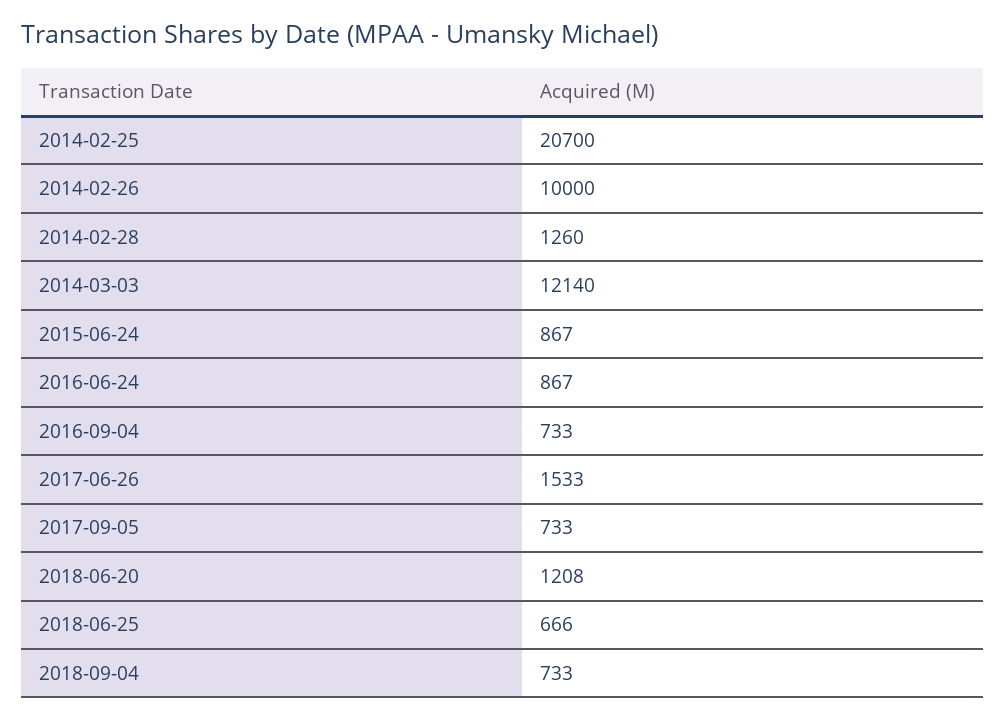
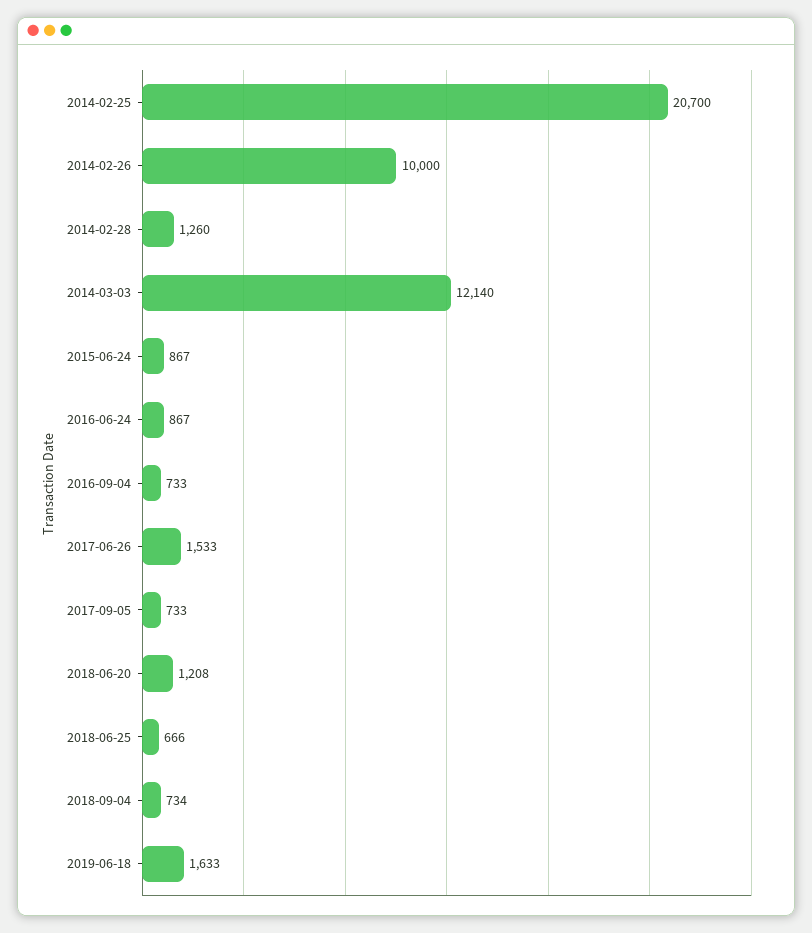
2018-09-04: 733 -> 734
2019-06-18: none -> 1633

